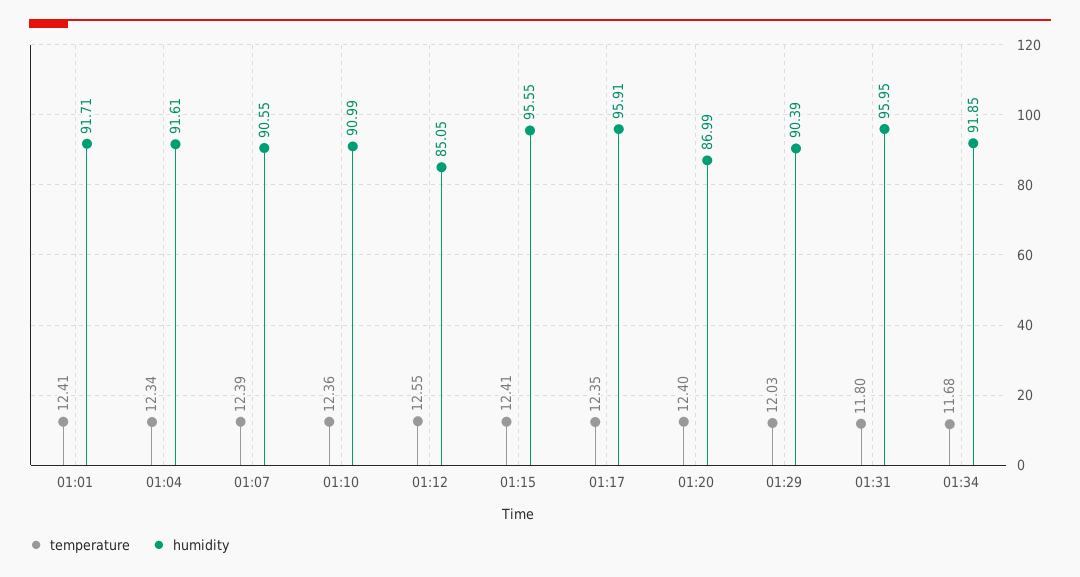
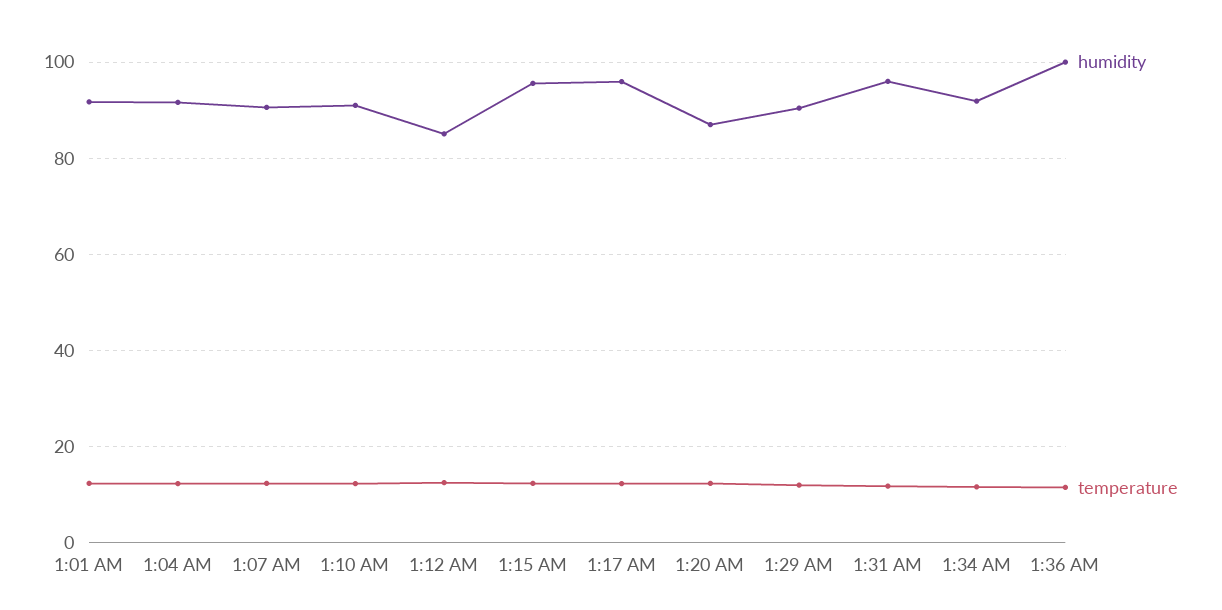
humidity, 1:36 AM: none -> 100
temperature, 1:36 AM: none -> 12

